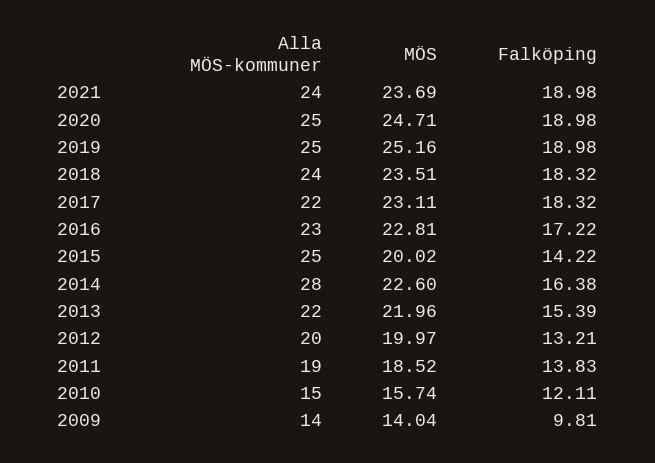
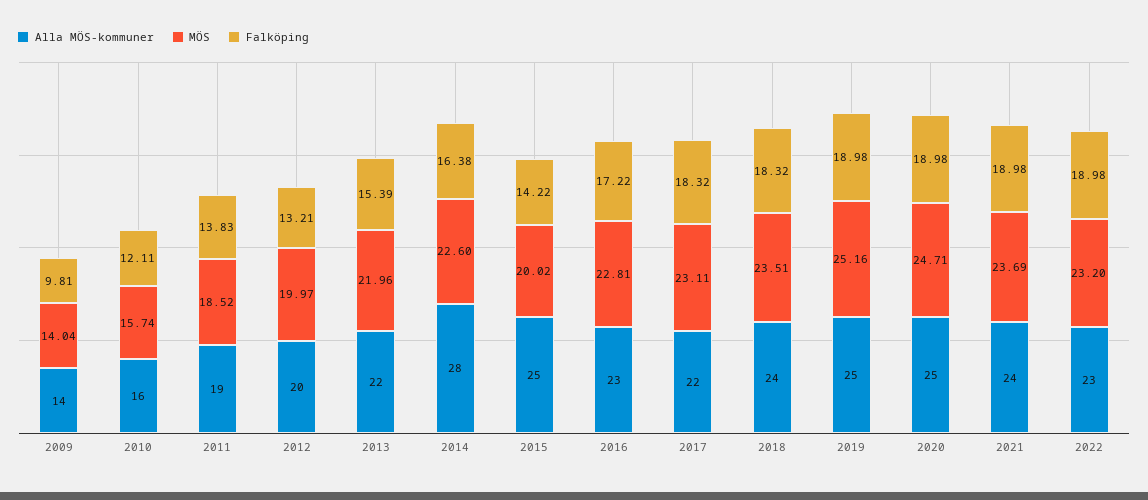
Alla MÖS-kommuner, 2010: 15 -> 16
Alla MÖS-kommuner, 2022: none -> 23
MÖS, 2022: none -> 23.2
Falköping, 2022: none -> 18.98

